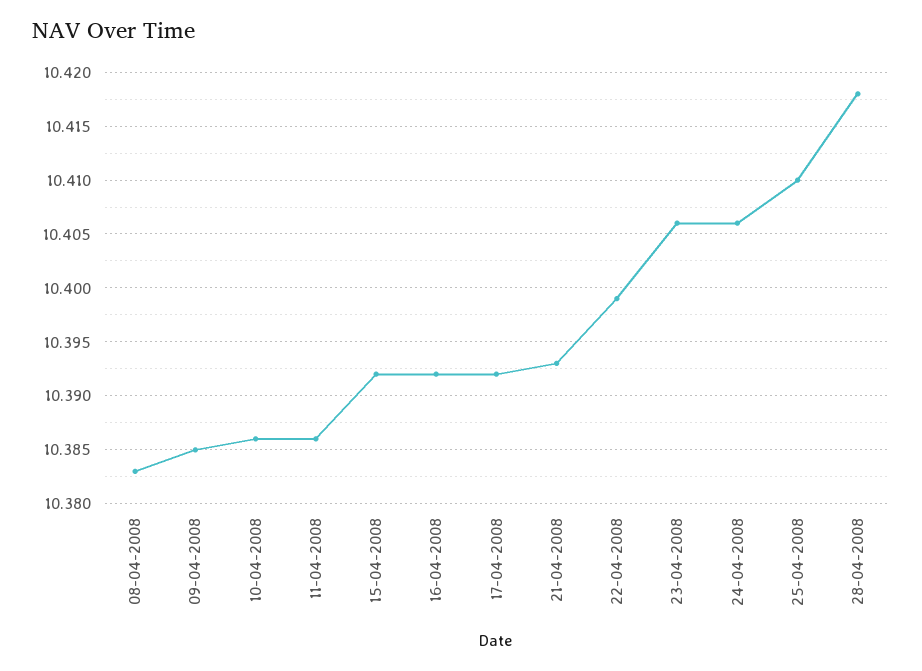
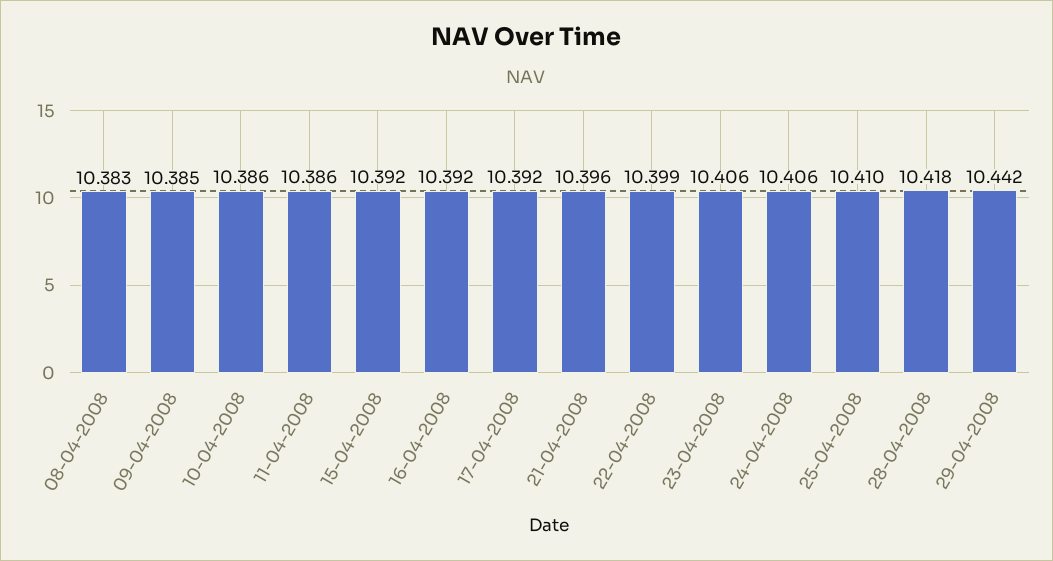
21-04-2008: 10.393 -> 10.396
29-04-2008: none -> 10.442

